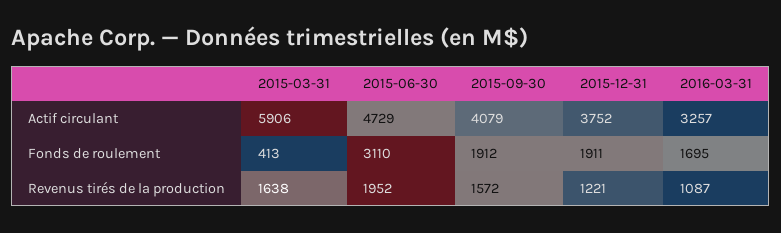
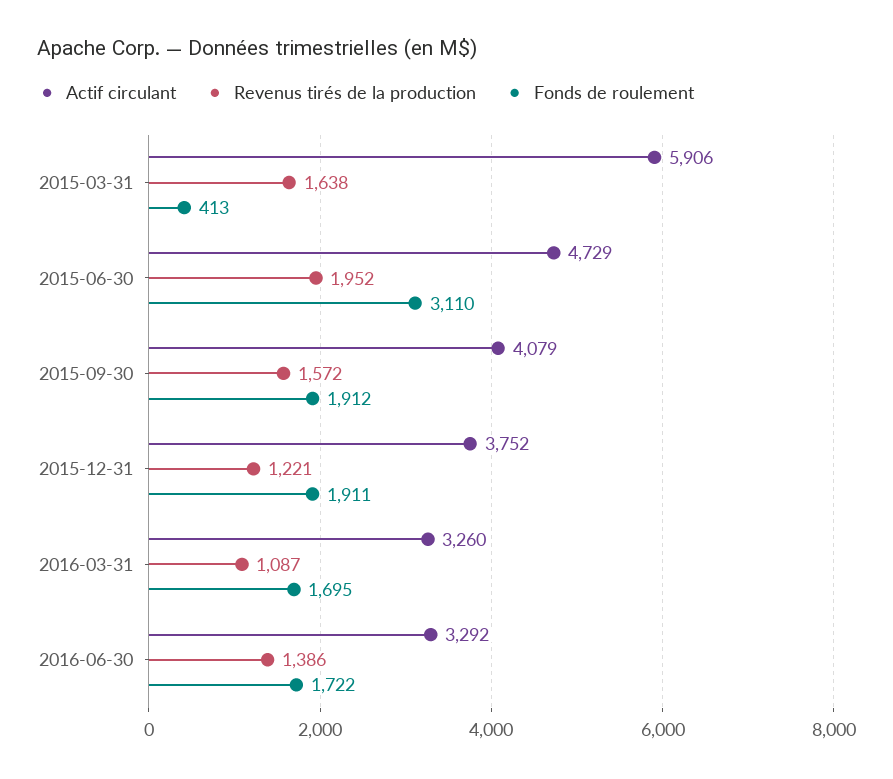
Actif circulant, 2016-03-31: 3257 -> 3260
Actif circulant, 2016-06-30: none -> 3292
Revenus tirés de la production, 2016-06-30: none -> 1386
Fonds de roulement, 2016-06-30: none -> 1722

